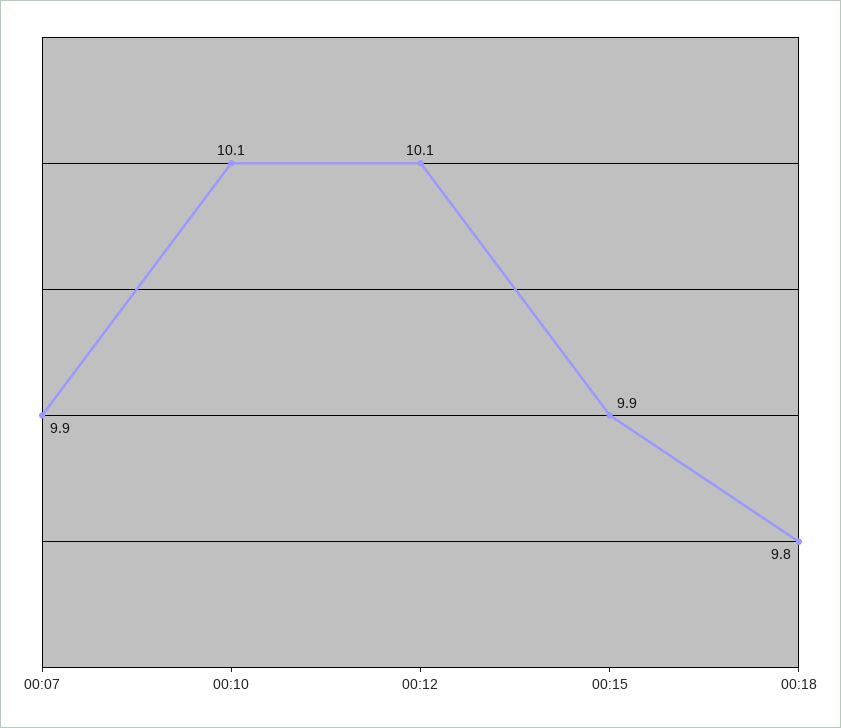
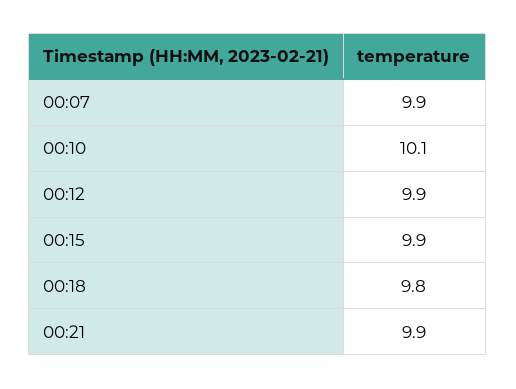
00:12: 10.1 -> 9.9
00:21: none -> 9.9

